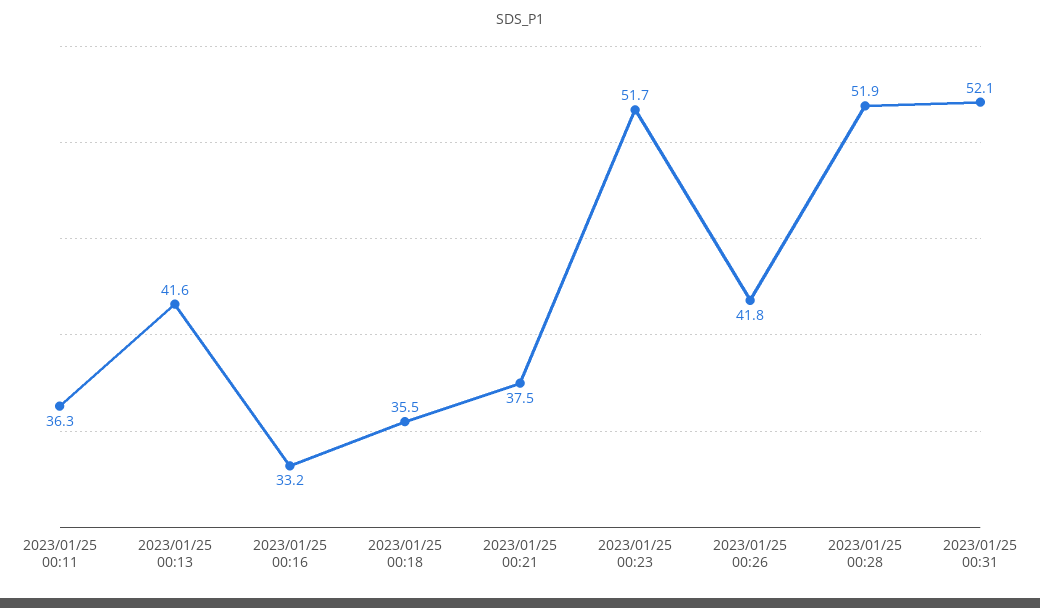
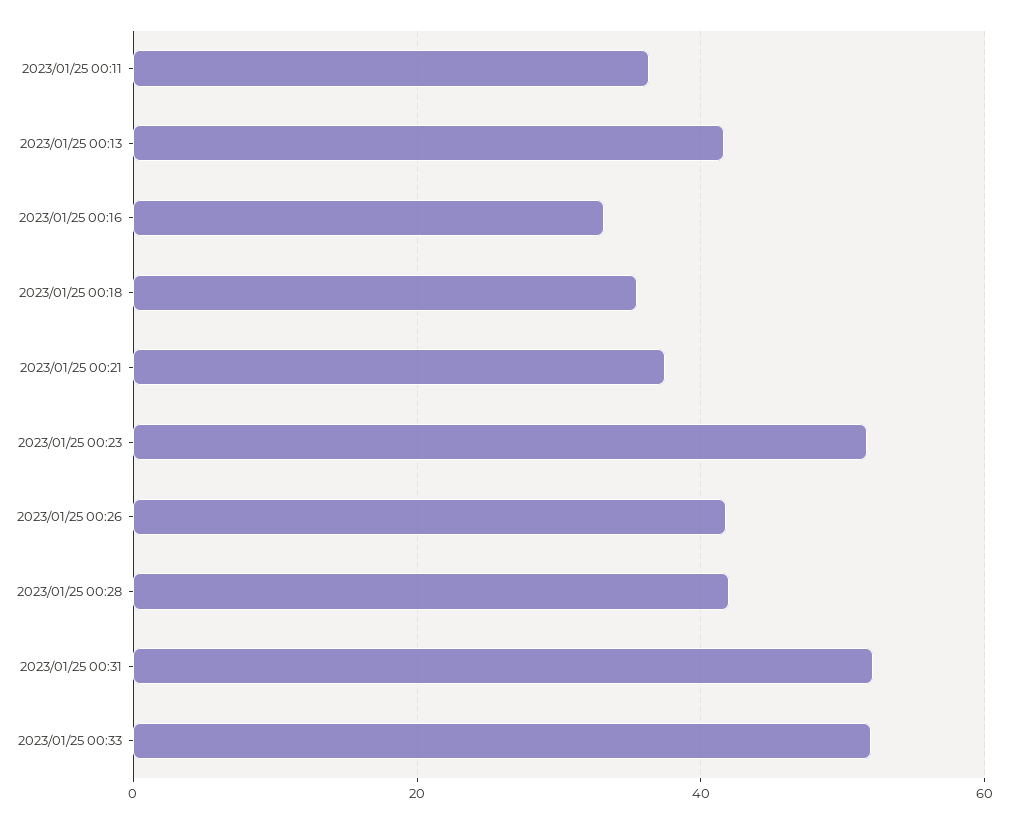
2023/01/25 00:28: 51.9 -> 42
2023/01/25 00:33: none -> 52

